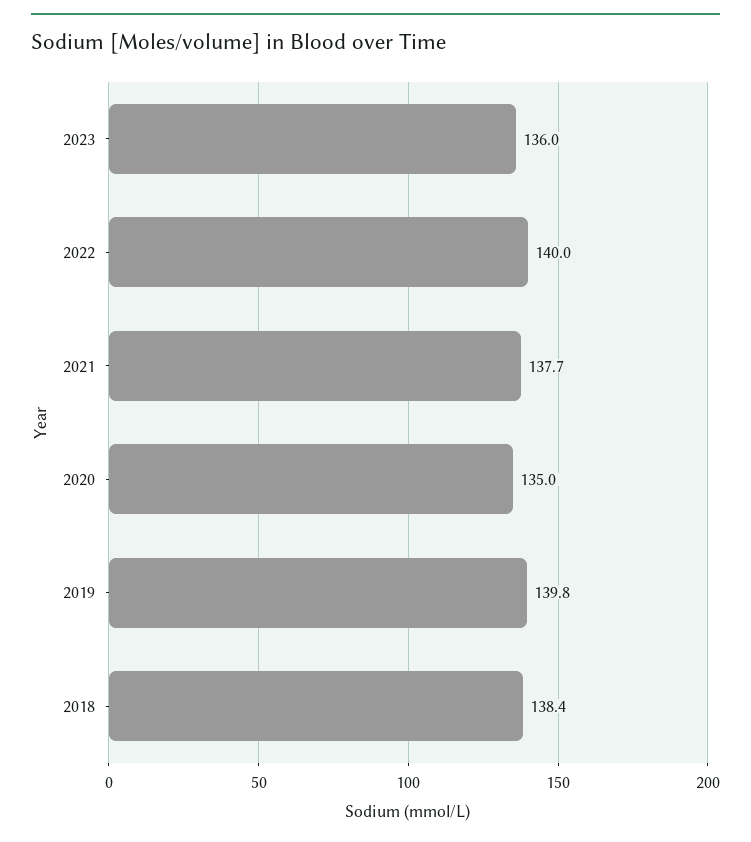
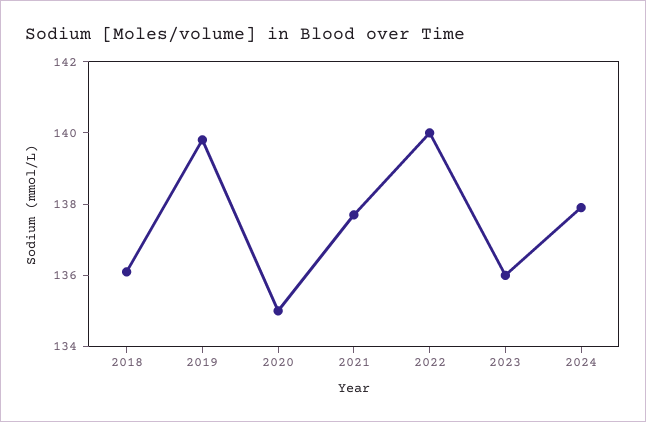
2018: 138.4 -> 136
2024: none -> 138

